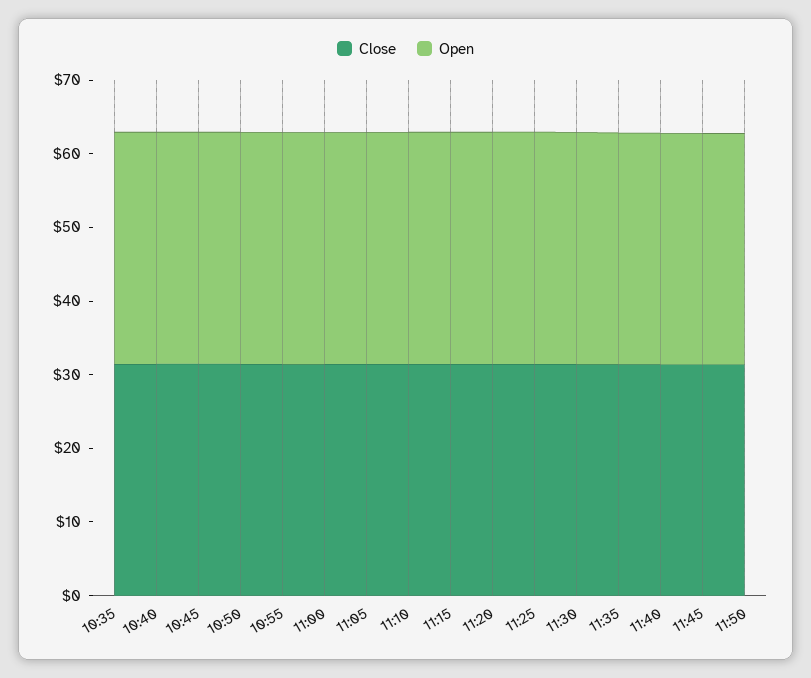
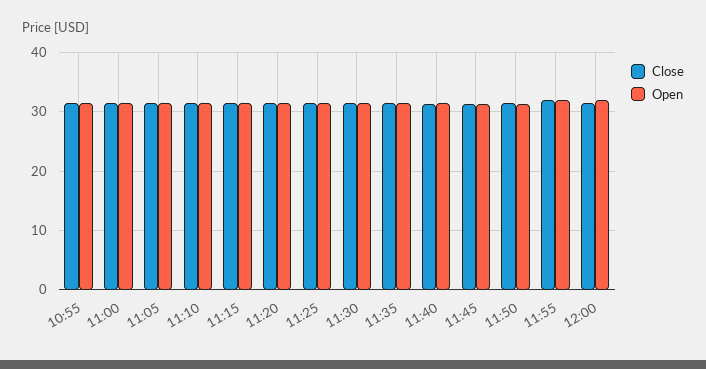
Close, 10:35: 32 -> none
Open, 10:35: 32 -> none
Close, 10:40: 32 -> none
Open, 10:40: 32 -> none
Close, 10:45: 32 -> none
Open, 10:45: 32 -> none
Close, 10:50: 32 -> none
Open, 10:50: 32 -> none
Close, 11:55: none -> 32
Open, 11:55: none -> 32
Close, 12:00: none -> 32
Open, 12:00: none -> 32

